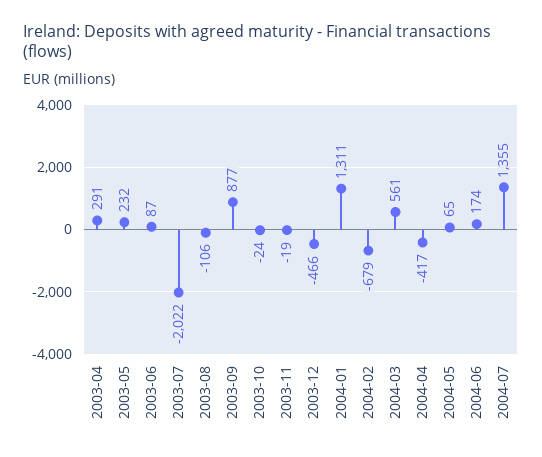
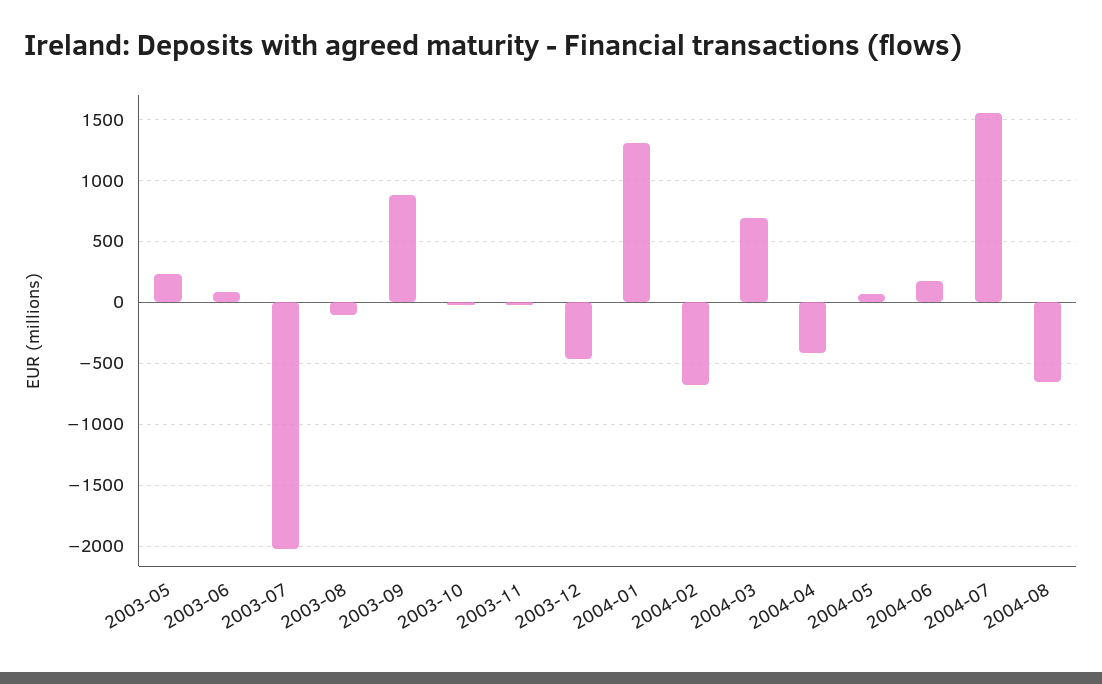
2003-04: 291 -> none
2004-03: 561 -> 700
2004-07: 1355 -> 1550
2004-08: none -> -650

